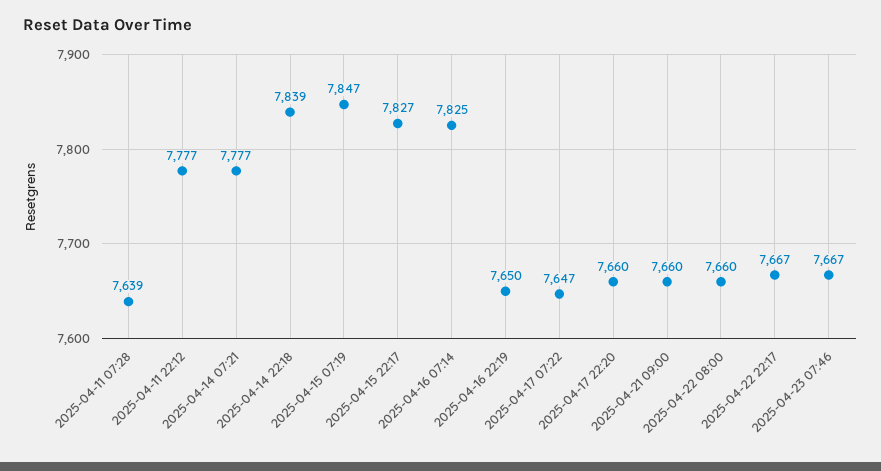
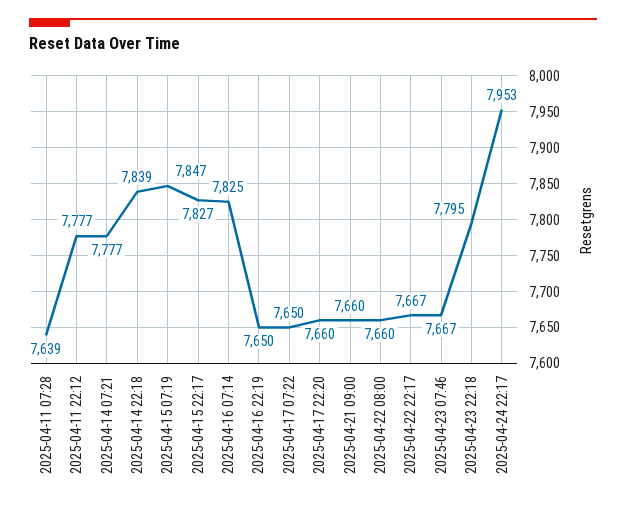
2025-04-17 07:22: 7647 -> 7650
2025-04-23 22:18: none -> 7795
2025-04-24 22:17: none -> 7953

